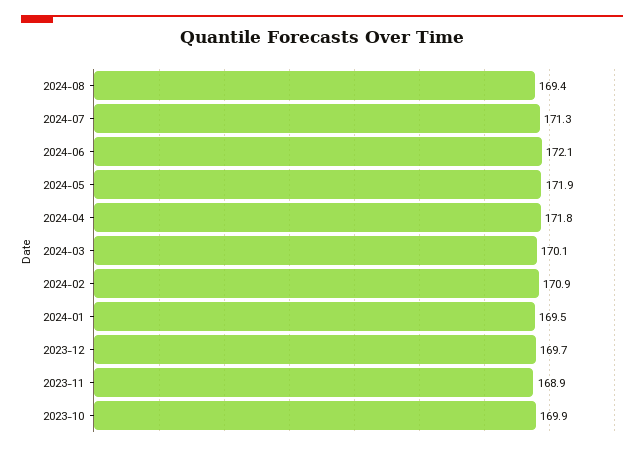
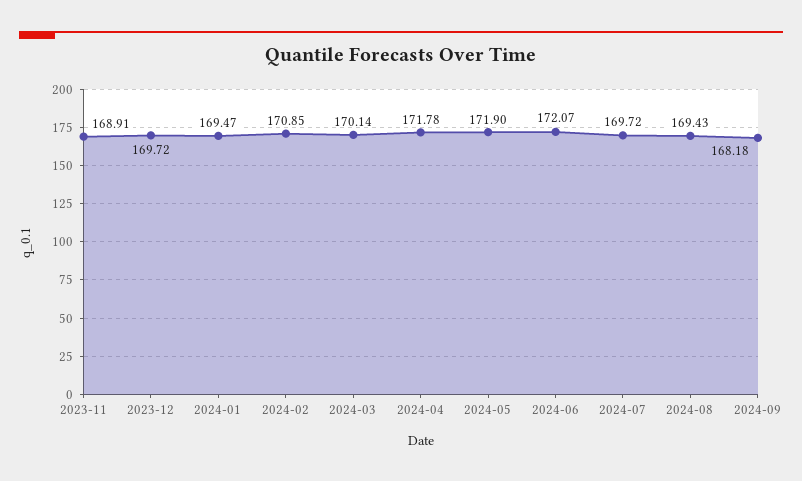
2024-07: 171.3 -> 169.72
2023-10: 169.9 -> none
2024-09: none -> 168.18

